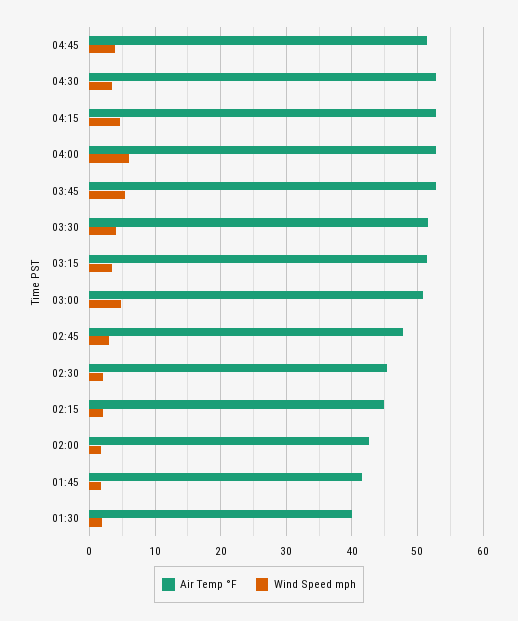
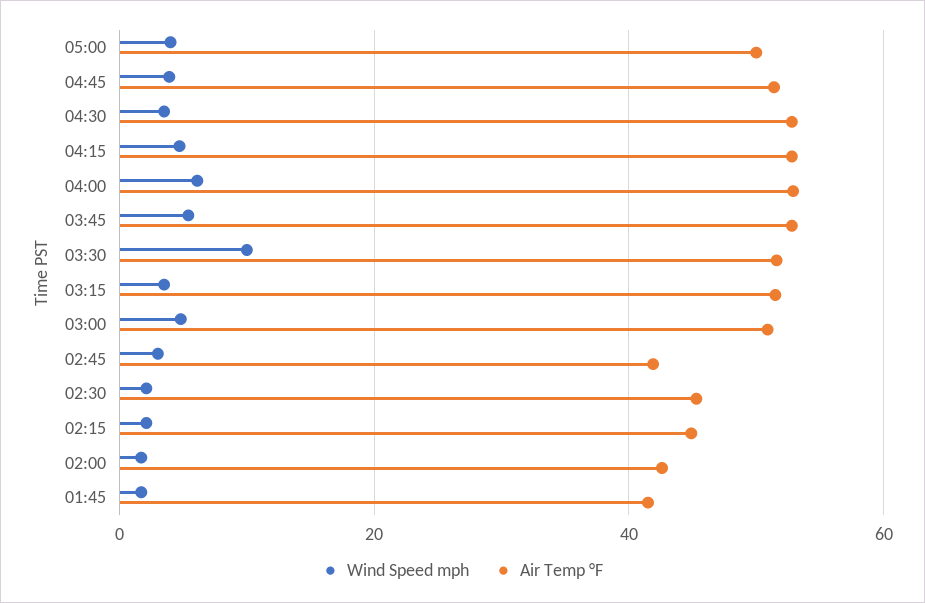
Wind Speed mph, 03:30: 4 -> 10
Air Temp °F, 02:45: 48 -> 42
Air Temp °F, 01:30: 40 -> none
Wind Speed mph, 01:30: 2 -> none
Wind Speed mph, 05:00: none -> 4
Air Temp °F, 05:00: none -> 50

